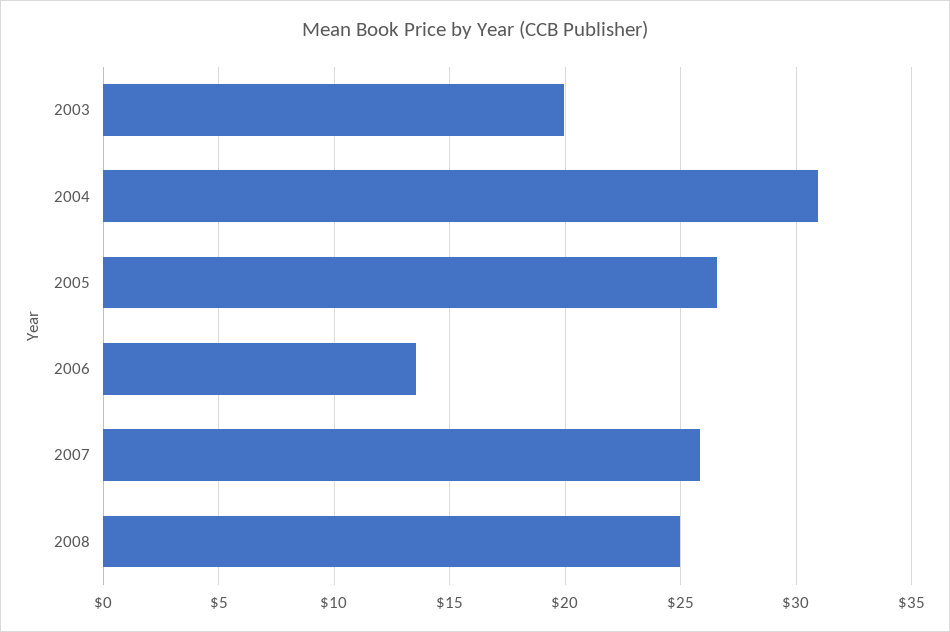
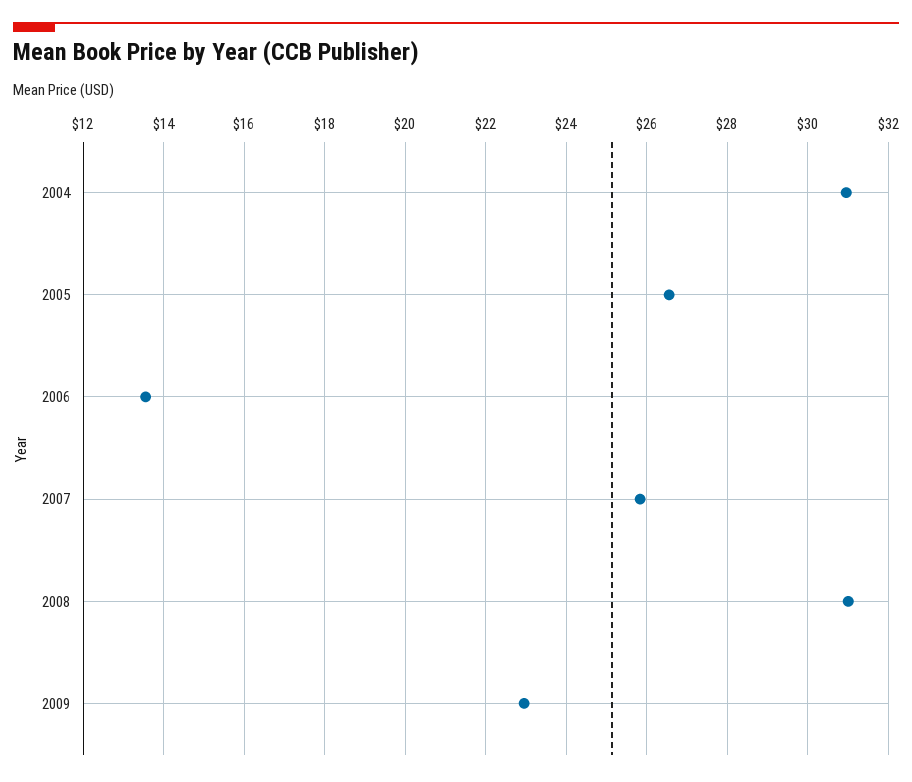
2003: 20 -> none
2008: 25 -> 31
2009: none -> 23

